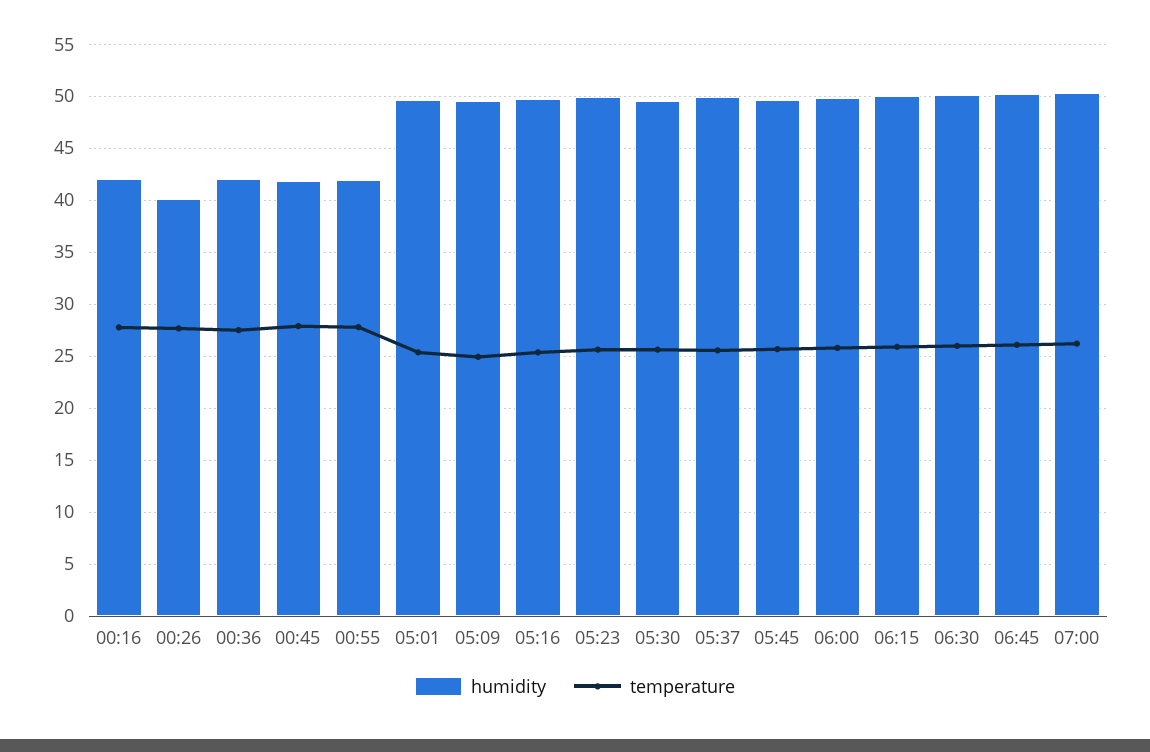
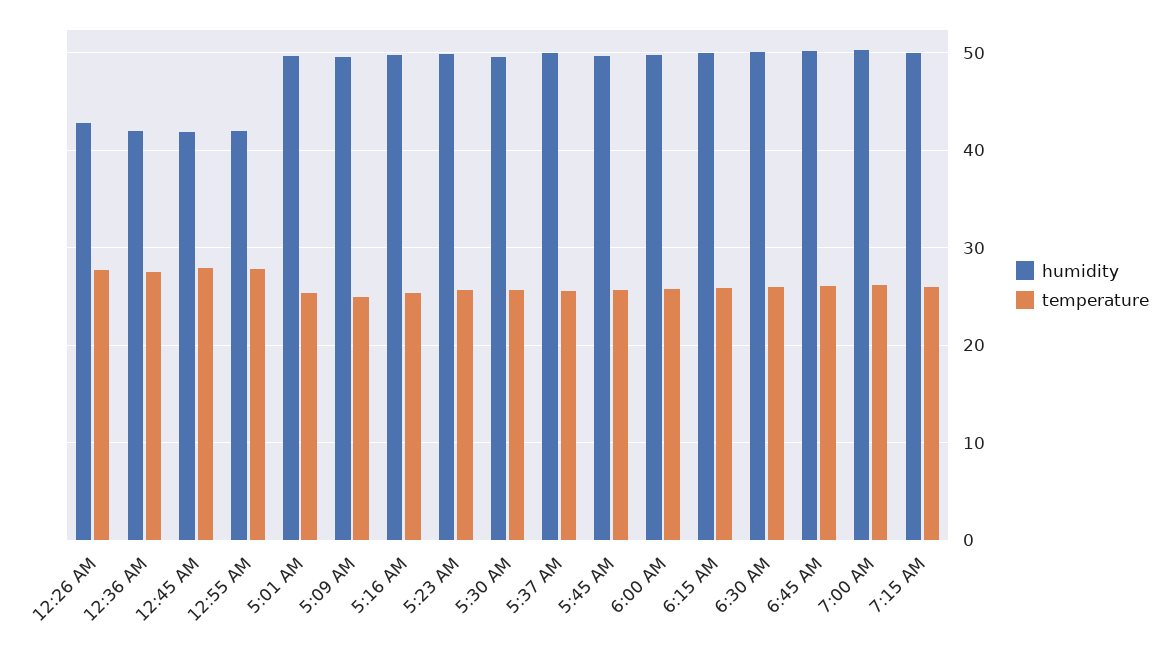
humidity, 00:16: 42 -> none
temperature, 00:16: 28 -> none
humidity, 00:26: 40 -> 43
humidity, 7:15 AM: none -> 50
temperature, 7:15 AM: none -> 26

